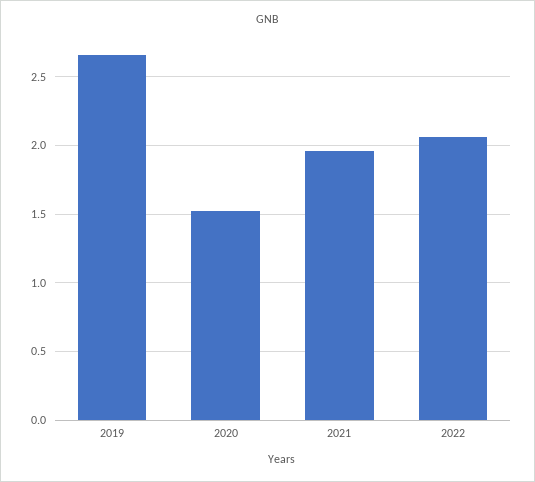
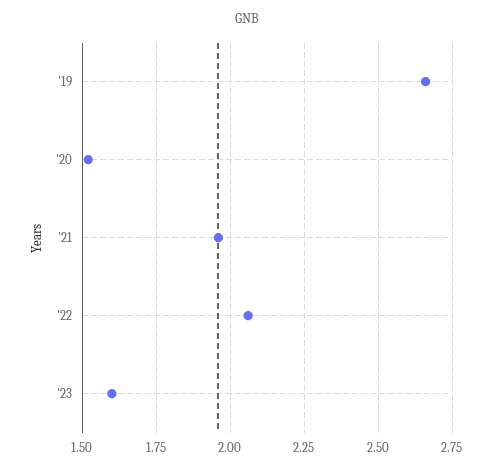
'23: none -> 1.6

